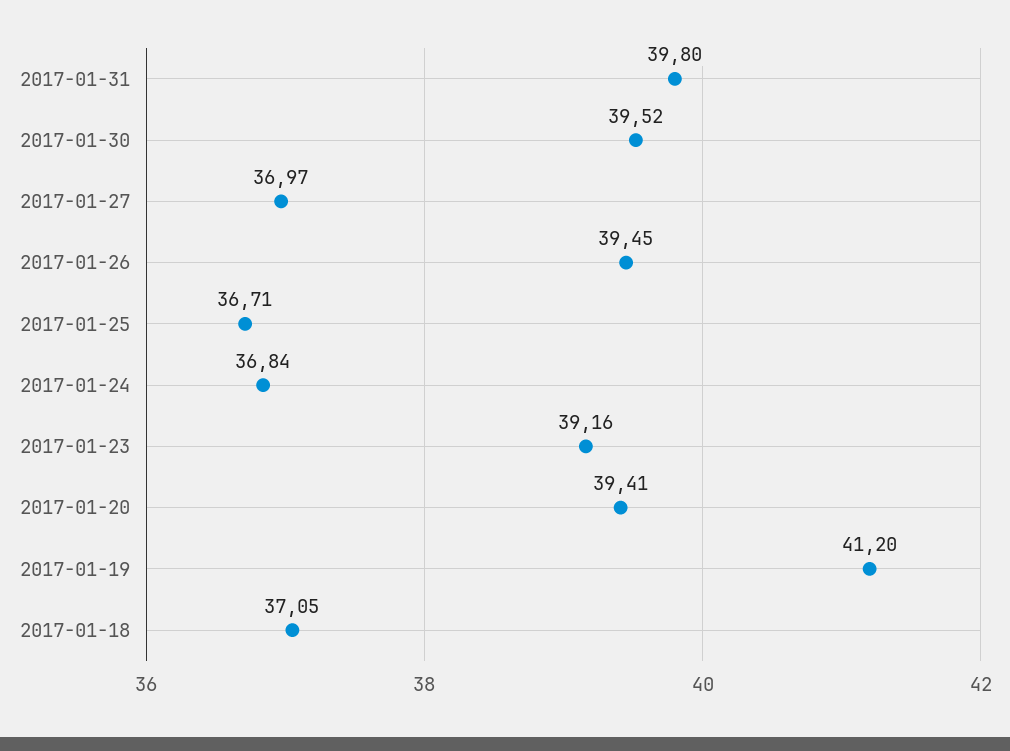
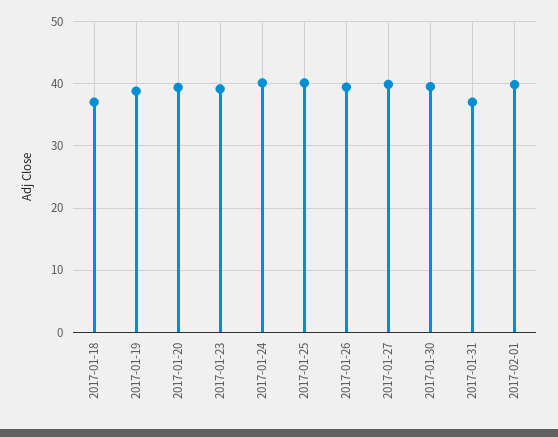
2017-01-31: 39.8 -> 37
2017-01-27: 36.97 -> 40
2017-01-25: 36.71 -> 40
2017-01-24: 36.84 -> 40
2017-01-19: 41.2 -> 39
2017-02-01: none -> 40

